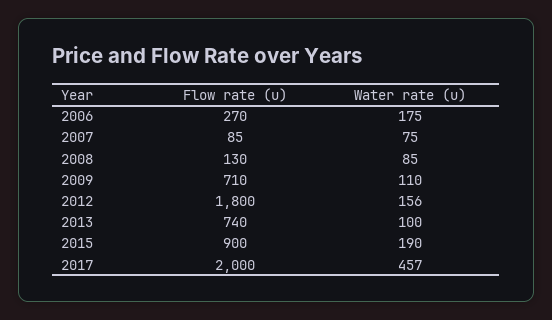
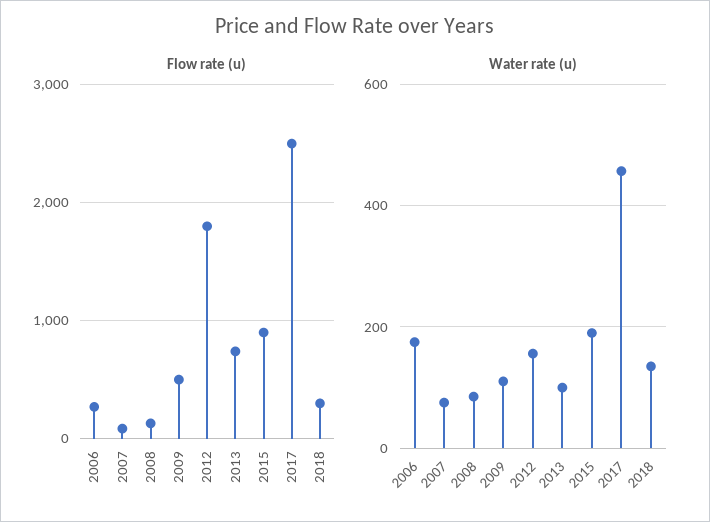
Flow rate (u), 2009: 710 -> 500
Flow rate (u), 2017: 2000 -> 2500
Flow rate (u), 2018: none -> 300
Water rate (u), 2018: none -> 140

